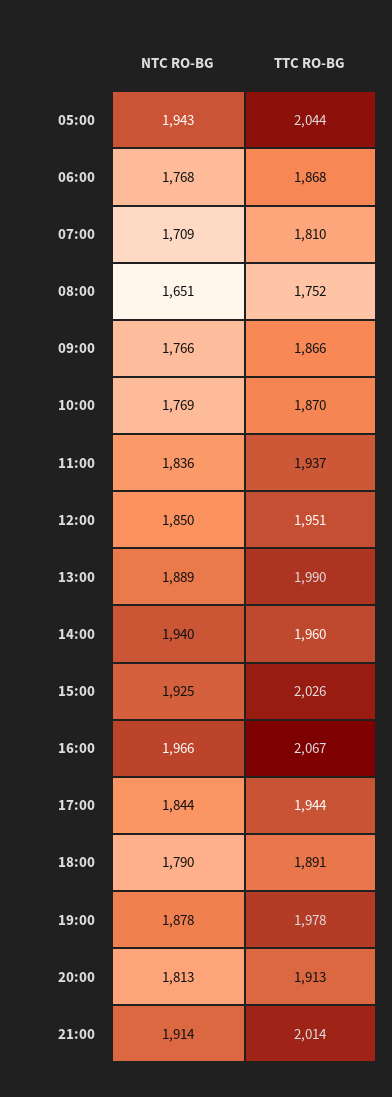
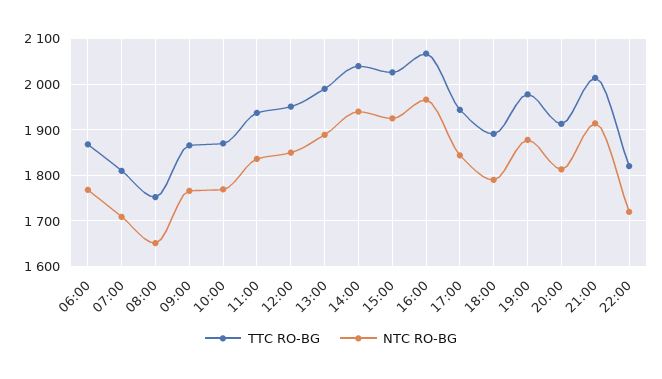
NTC RO-BG, 05:00: 1943 -> none
TTC RO-BG, 05:00: 2044 -> none
TTC RO-BG, 14:00: 1960 -> 2040
TTC RO-BG, 22:00: none -> 1820
NTC RO-BG, 22:00: none -> 1720

